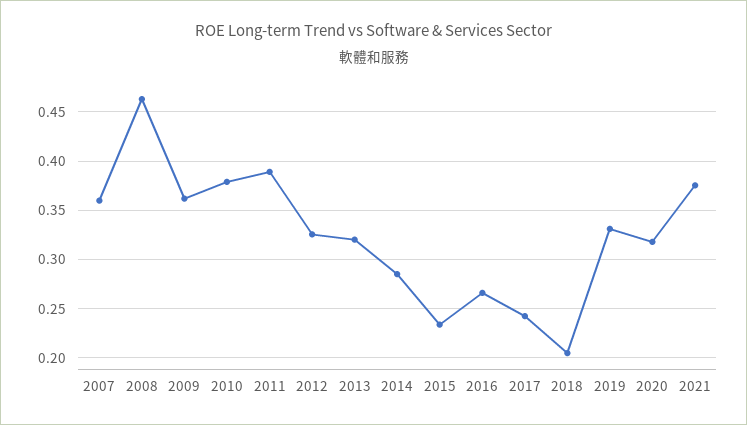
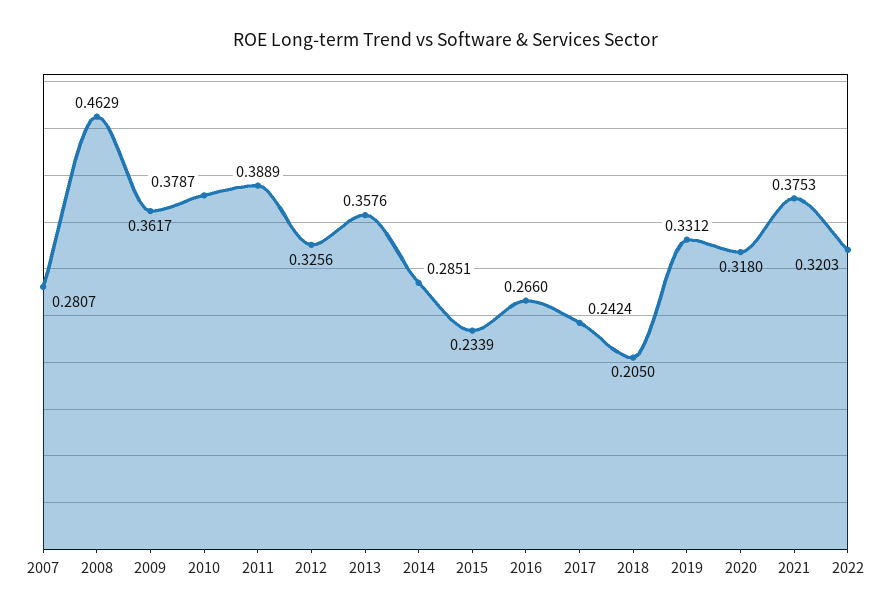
2007: 0.36 -> 0.2807
2013: 0.32 -> 0.3576
2022: none -> 0.3203

